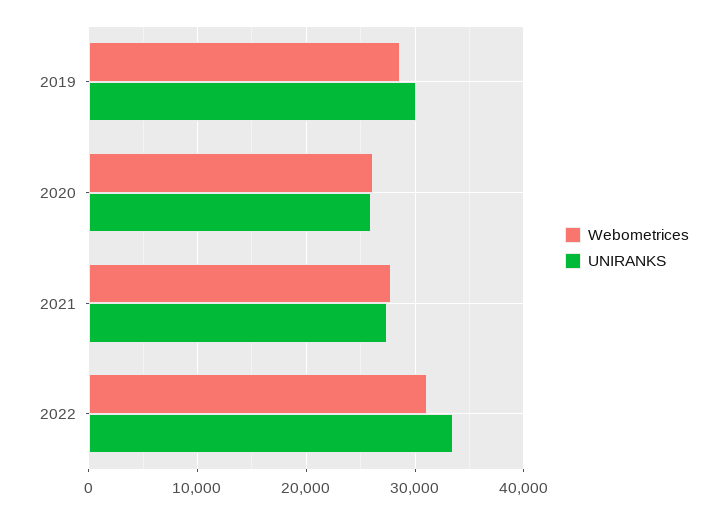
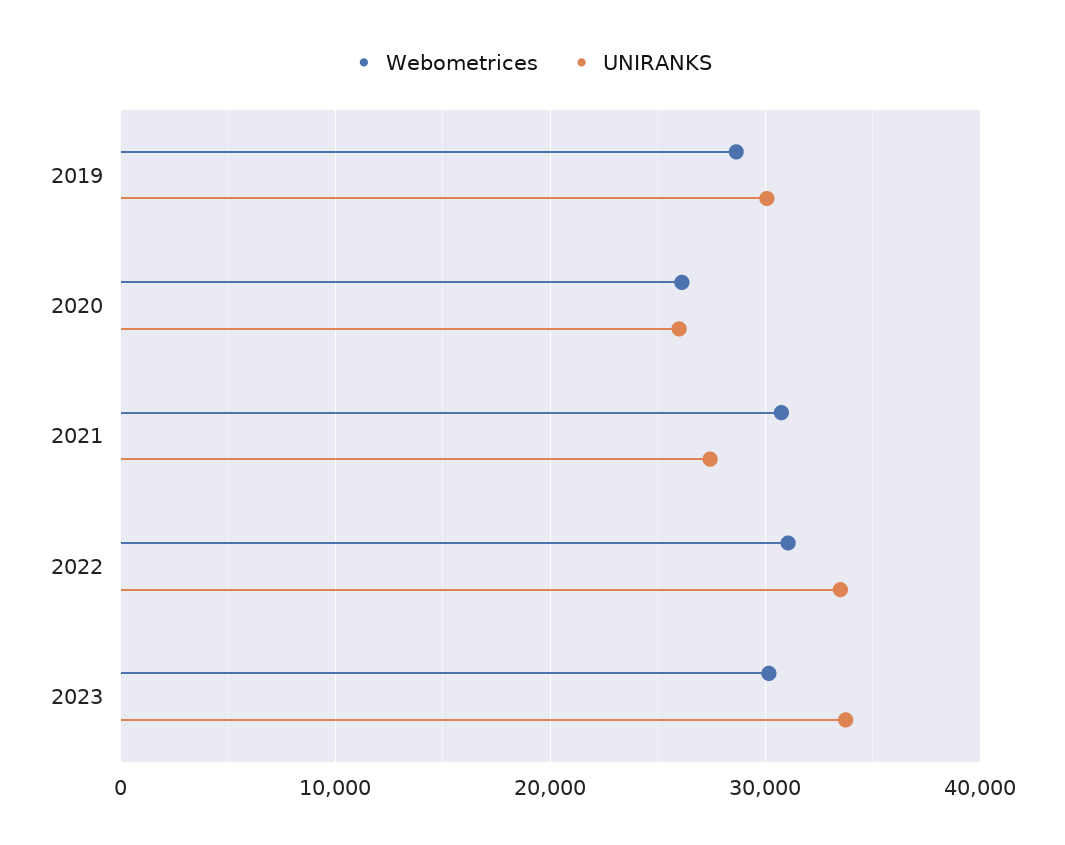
Webometrices, 2021: 28000 -> 31000
Webometrices, 2023: none -> 30000
UNIRANKS, 2023: none -> 34000

